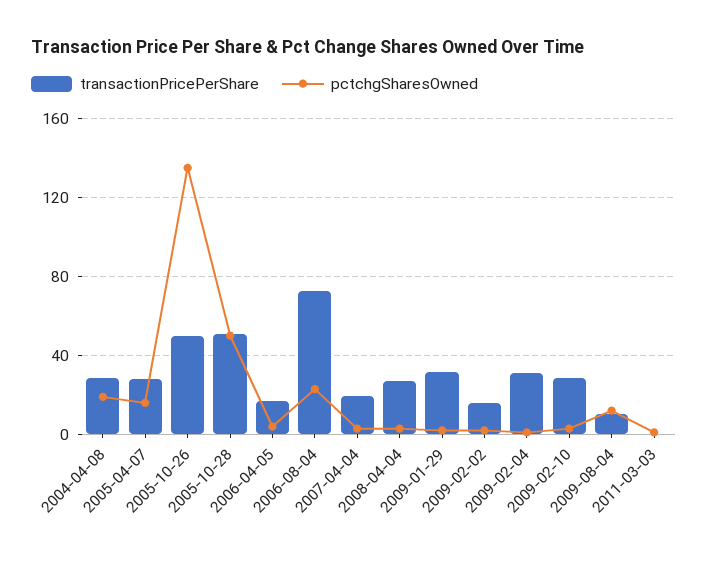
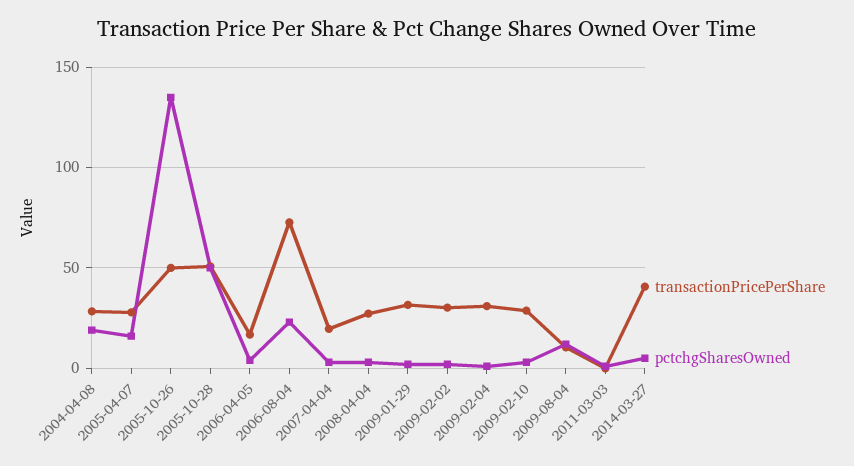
transactionPricePerShare, 2009-02-02: 15 -> 30
transactionPricePerShare, 2014-03-27: none -> 40
pctchgSharesOwned, 2014-03-27: none -> 5

